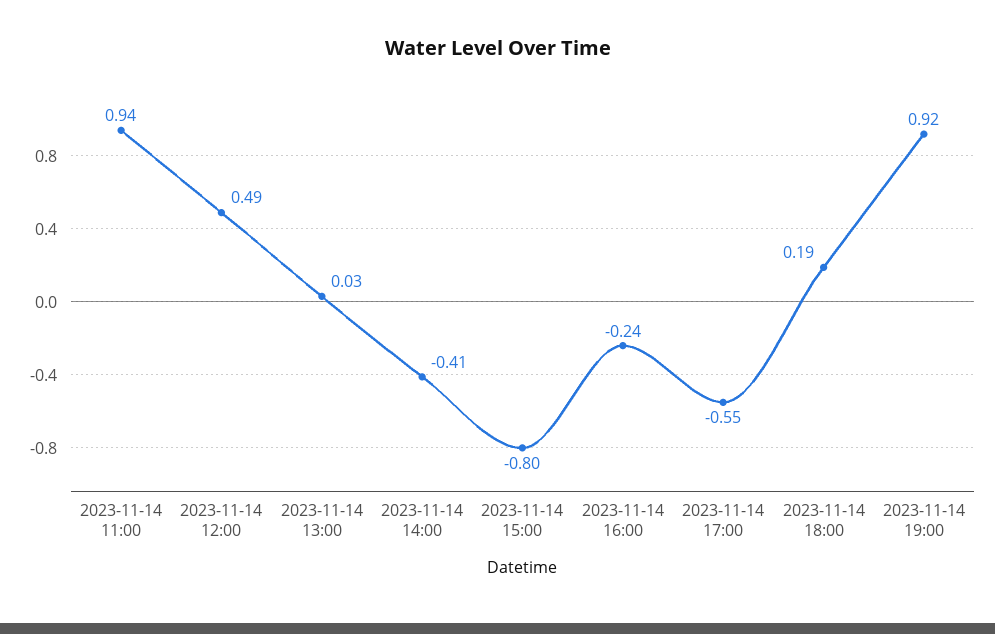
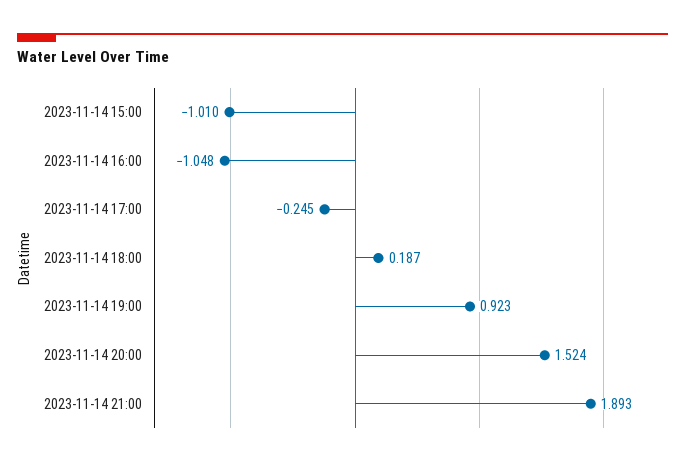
2023-11-14 11:00: 0.94 -> none
2023-11-14 12:00: 0.49 -> none
2023-11-14 13:00: 0.03 -> none
2023-11-14 14:00: -0.41 -> none
2023-11-14 15:00: -0.8 -> -1.01
2023-11-14 16:00: -0.24 -> -1.048
2023-11-14 17:00: -0.55 -> -0.245
2023-11-14 20:00: none -> 1.524
2023-11-14 21:00: none -> 1.893

